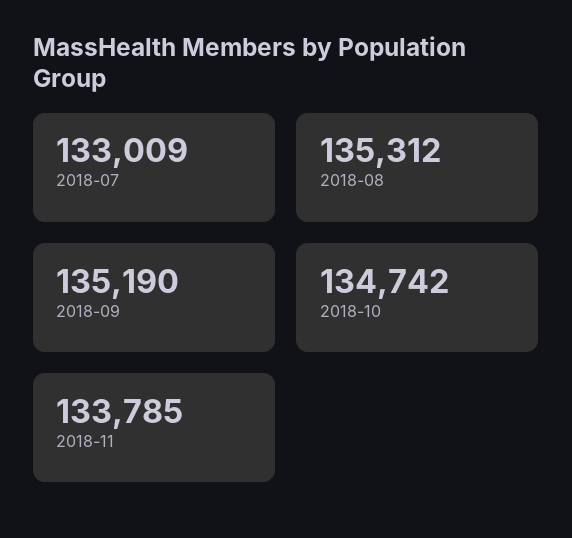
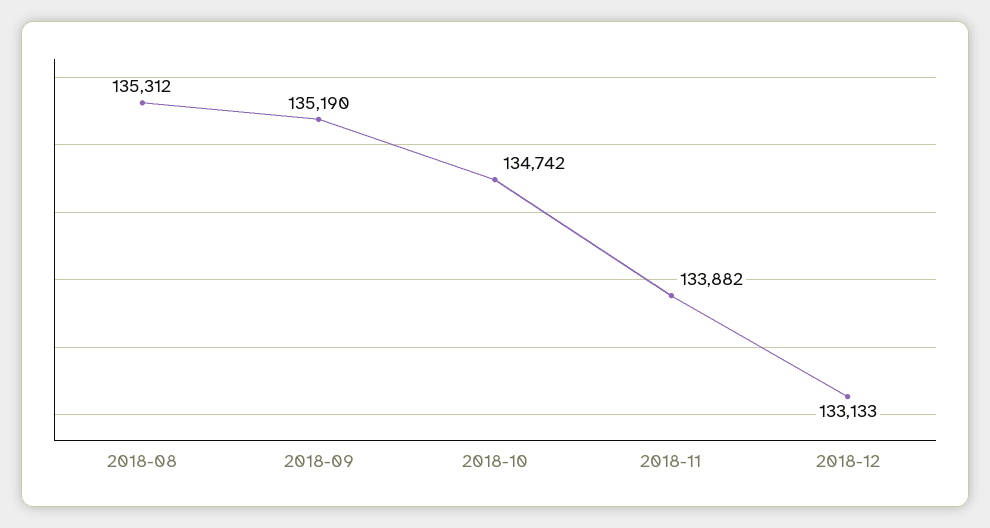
2018-07: 133009 -> none
2018-11: 133785 -> 133882
2018-12: none -> 133133

